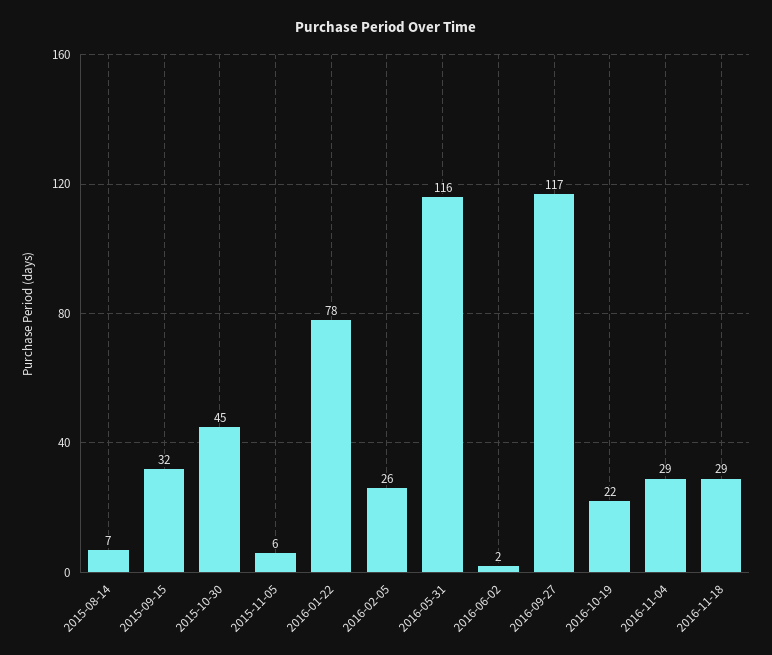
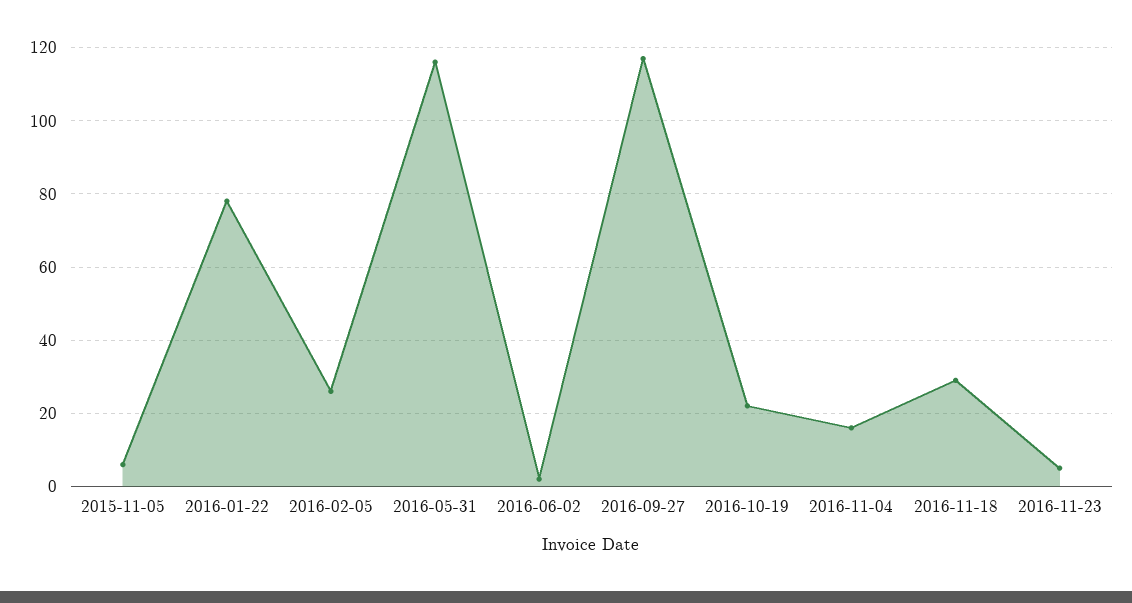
2015-08-14: 7 -> none
2015-09-15: 32 -> none
2015-10-30: 45 -> none
2016-11-04: 29 -> 15
2016-11-23: none -> 5

